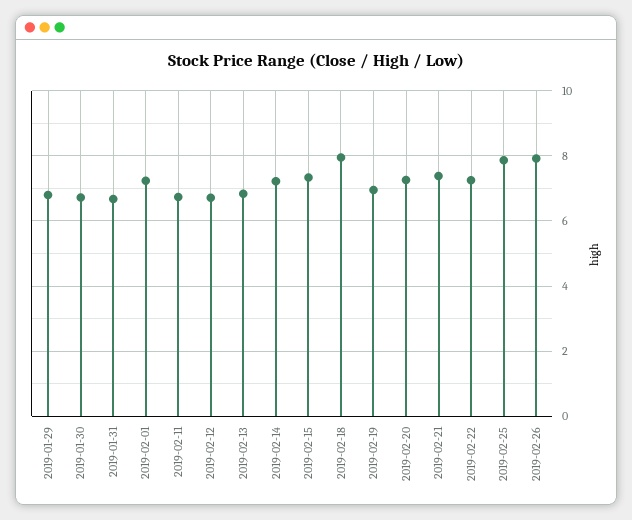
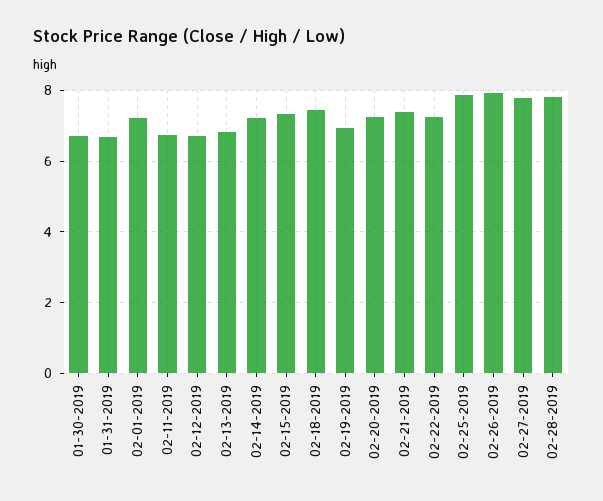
2019-01-29: 6.8 -> none
2019-02-18: 8 -> 7.4
02-27-2019: none -> 7.8
02-28-2019: none -> 7.8

